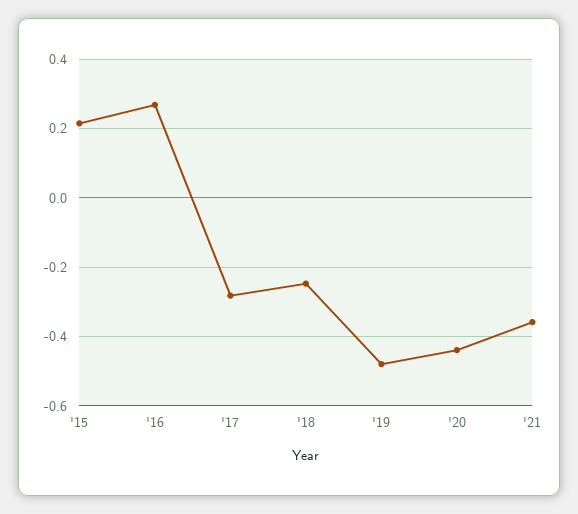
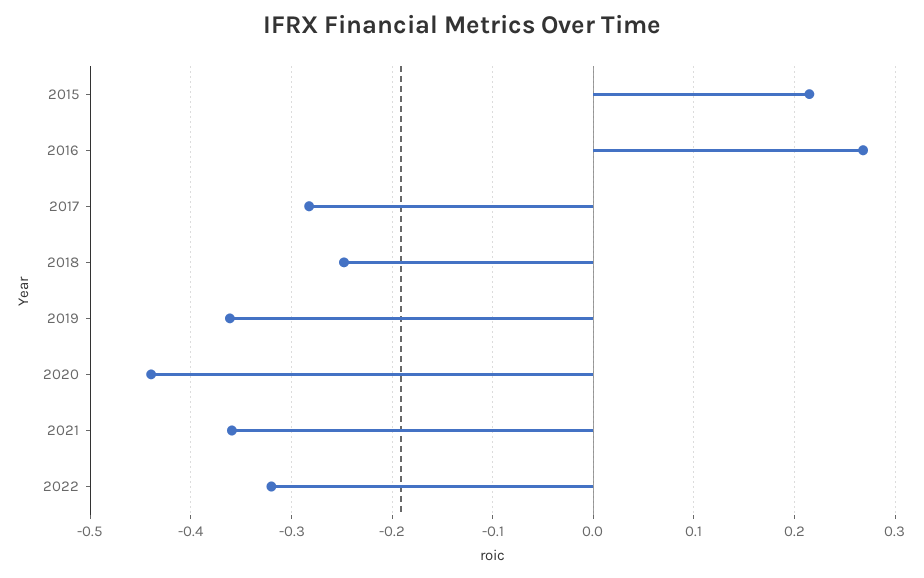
'19: -0.48 -> -0.36
2022: none -> -0.32

